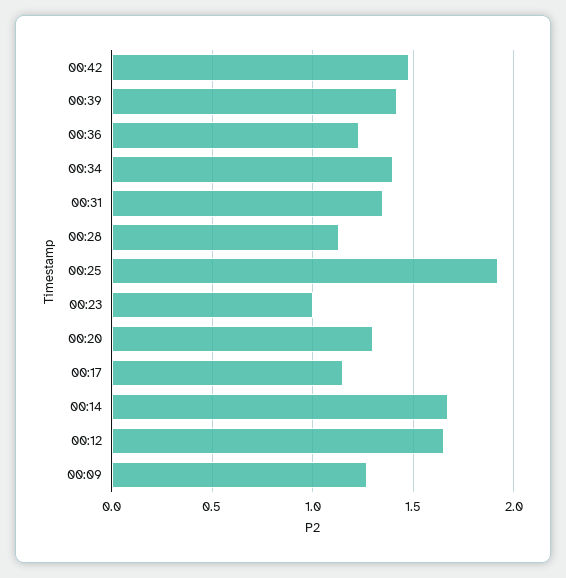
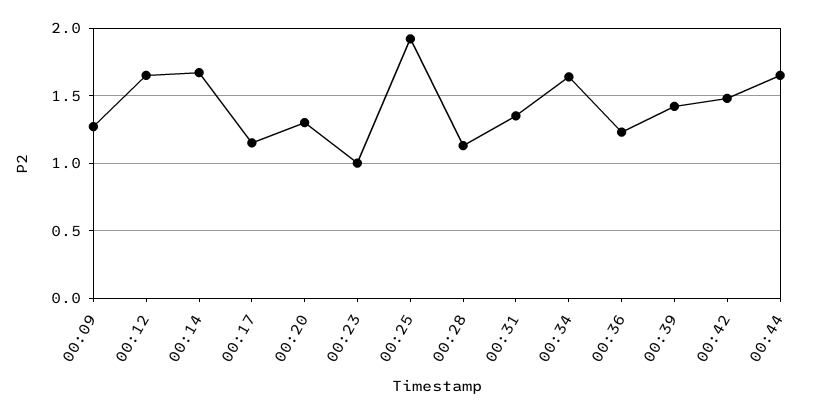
00:34: 1.4 -> 1.65
00:44: none -> 1.65

